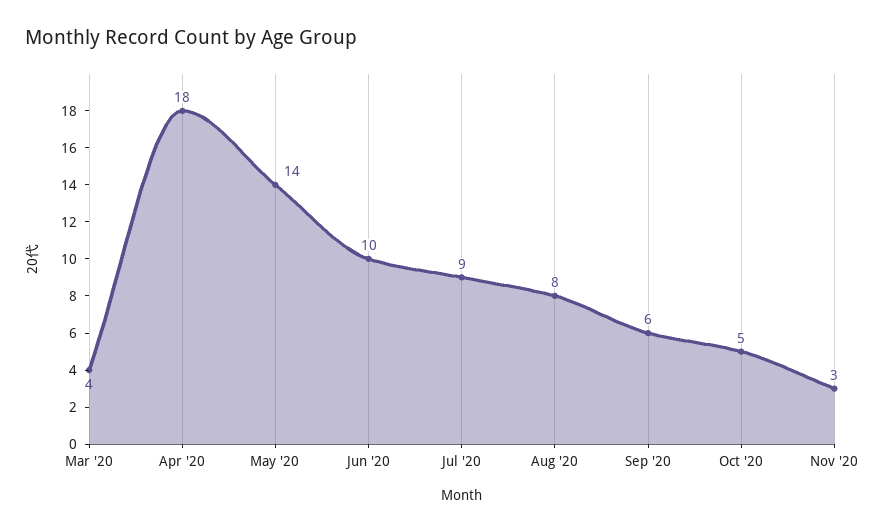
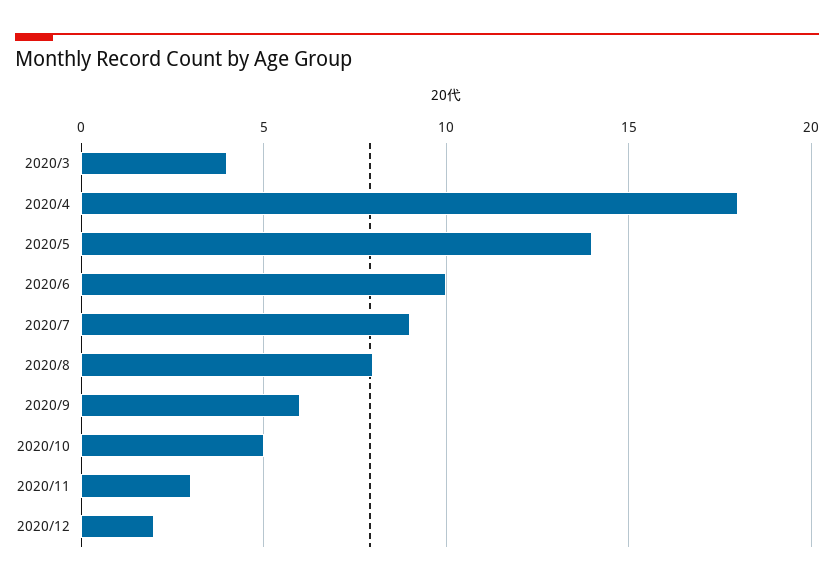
2020/12: none -> 2

